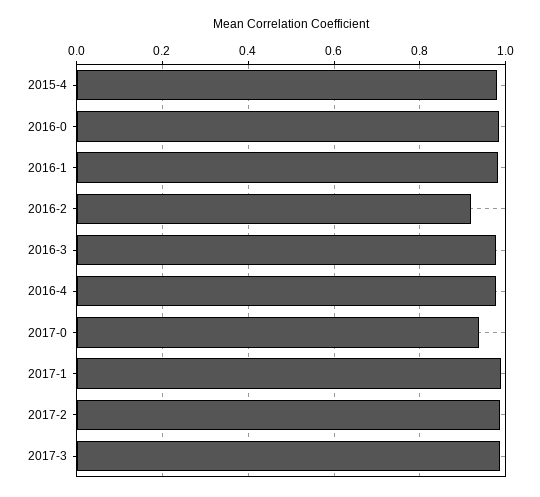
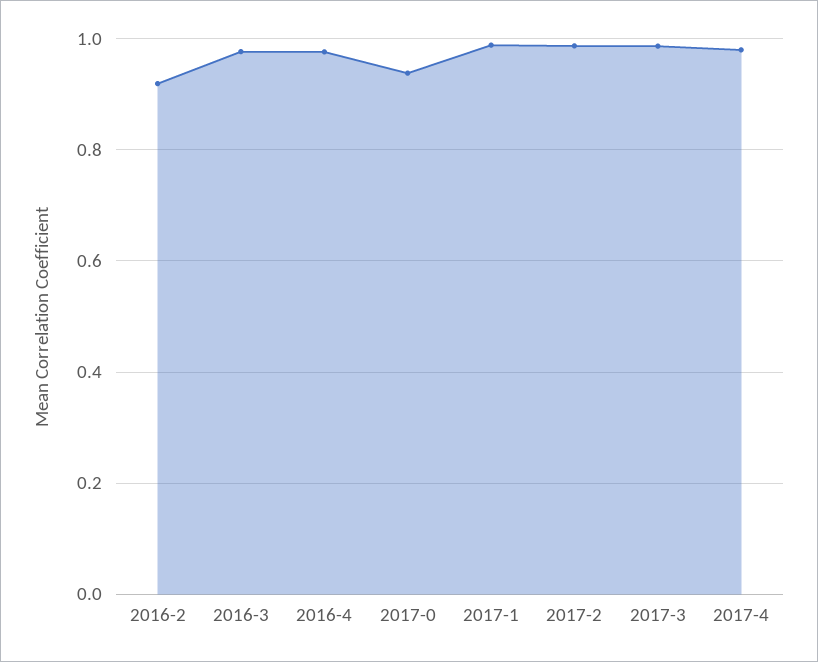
2015-4: 0.98 -> none
2016-0: 0.98 -> none
2016-1: 0.98 -> none
2017-4: none -> 0.98

